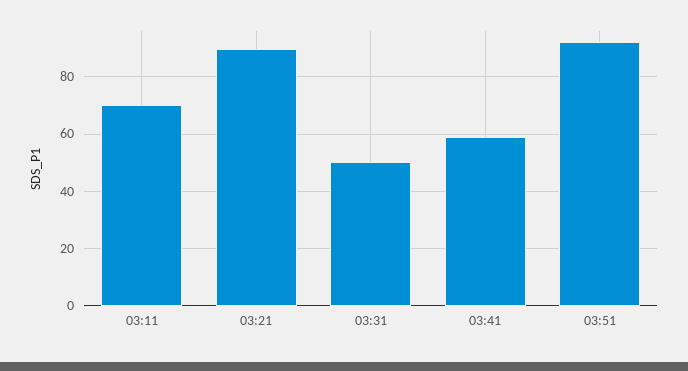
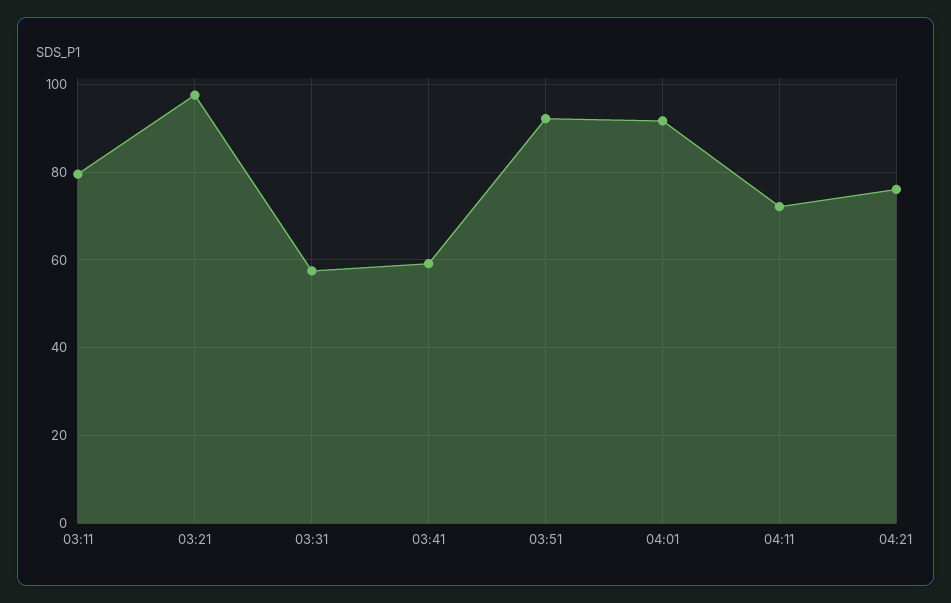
03:11: 70 -> 80
03:21: 90 -> 98
03:31: 50 -> 58
04:01: none -> 92
04:11: none -> 72
04:21: none -> 76

